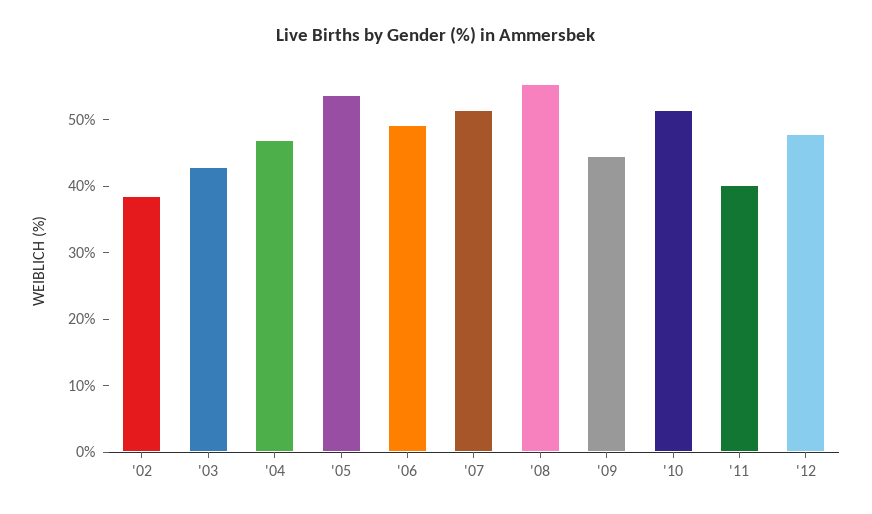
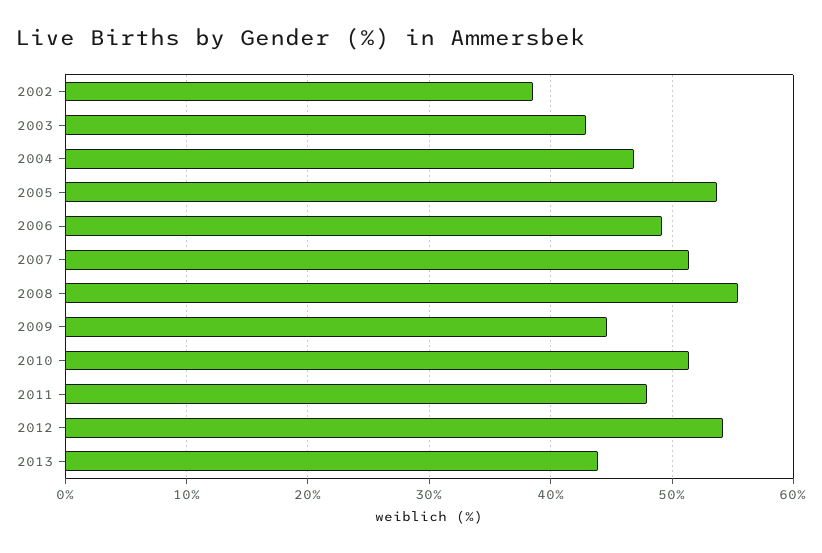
'11: 40 -> 48
'12: 48 -> 54
2013: none -> 44

